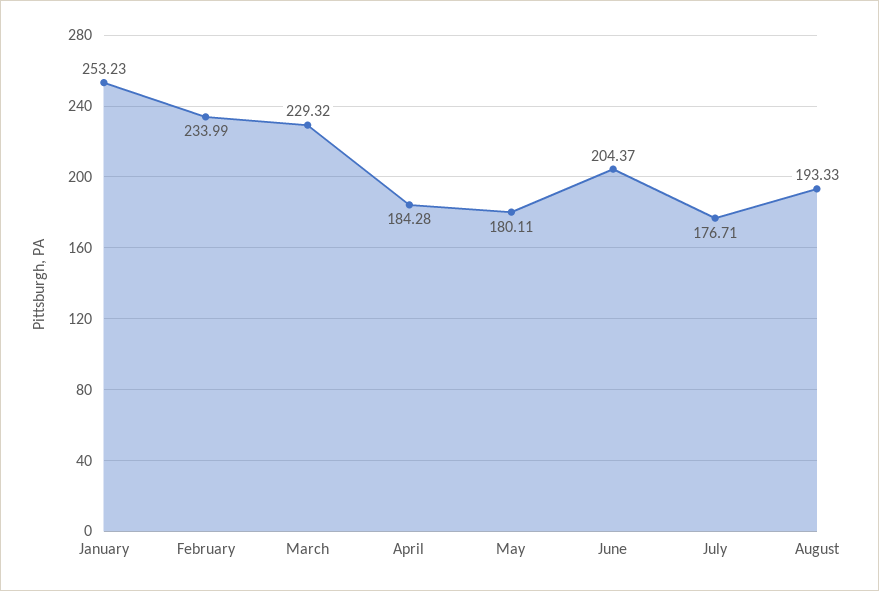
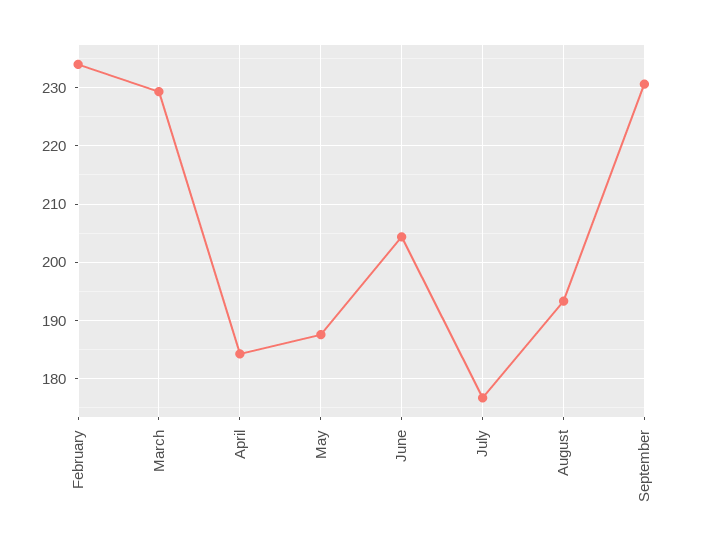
January: 253.23 -> none
May: 180.11 -> 188
September: none -> 230

